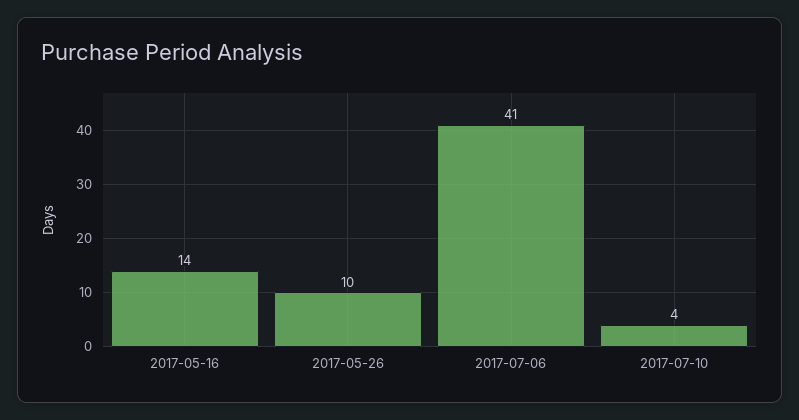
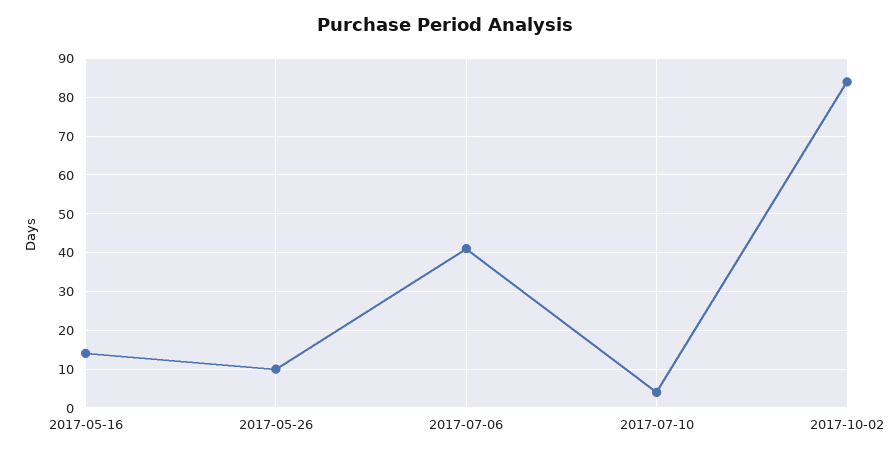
2017-10-02: none -> 85

